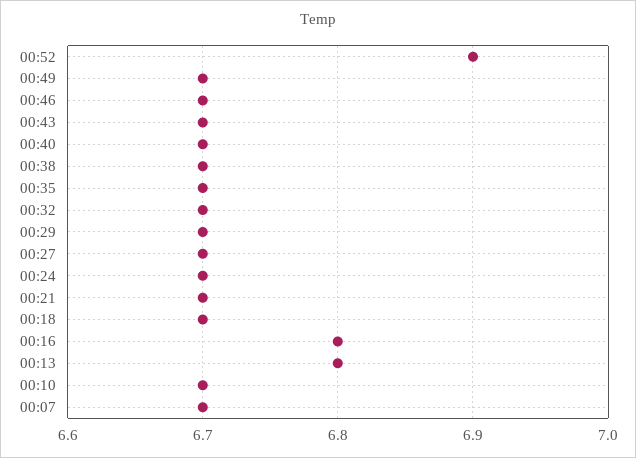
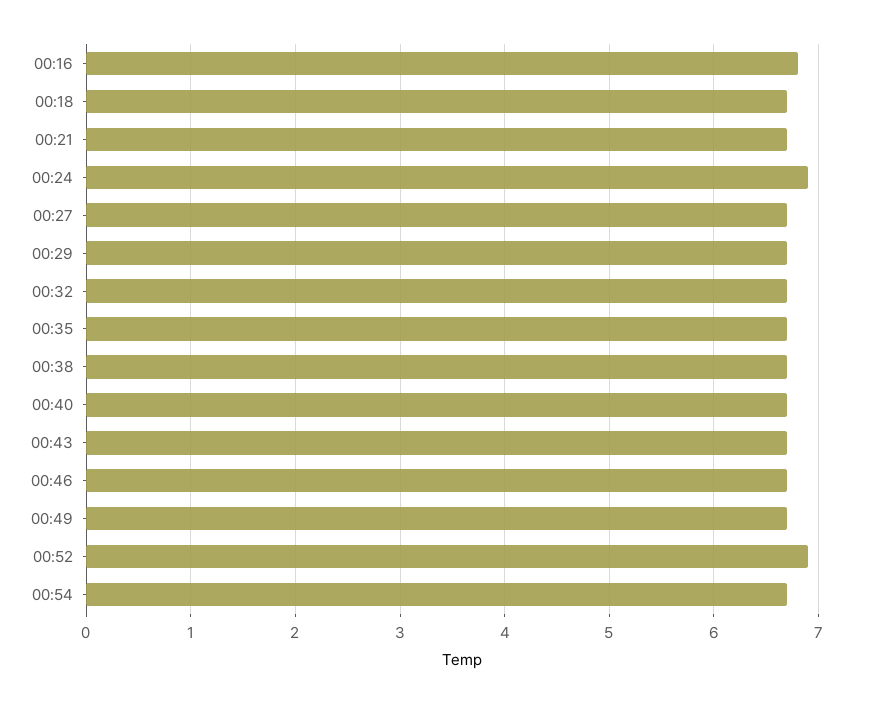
00:24: 6.7 -> 6.9
00:13: 6.8 -> none
00:10: 6.7 -> none
00:07: 6.7 -> none
00:54: none -> 6.7

